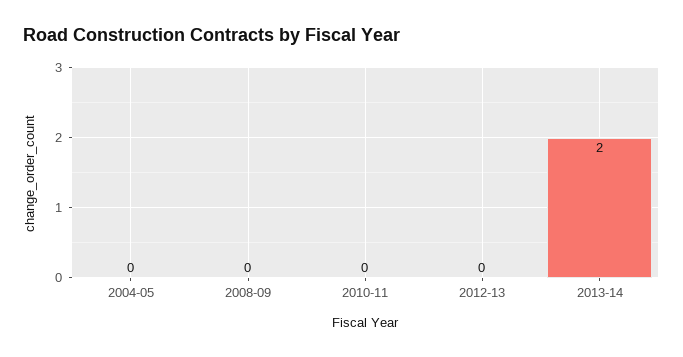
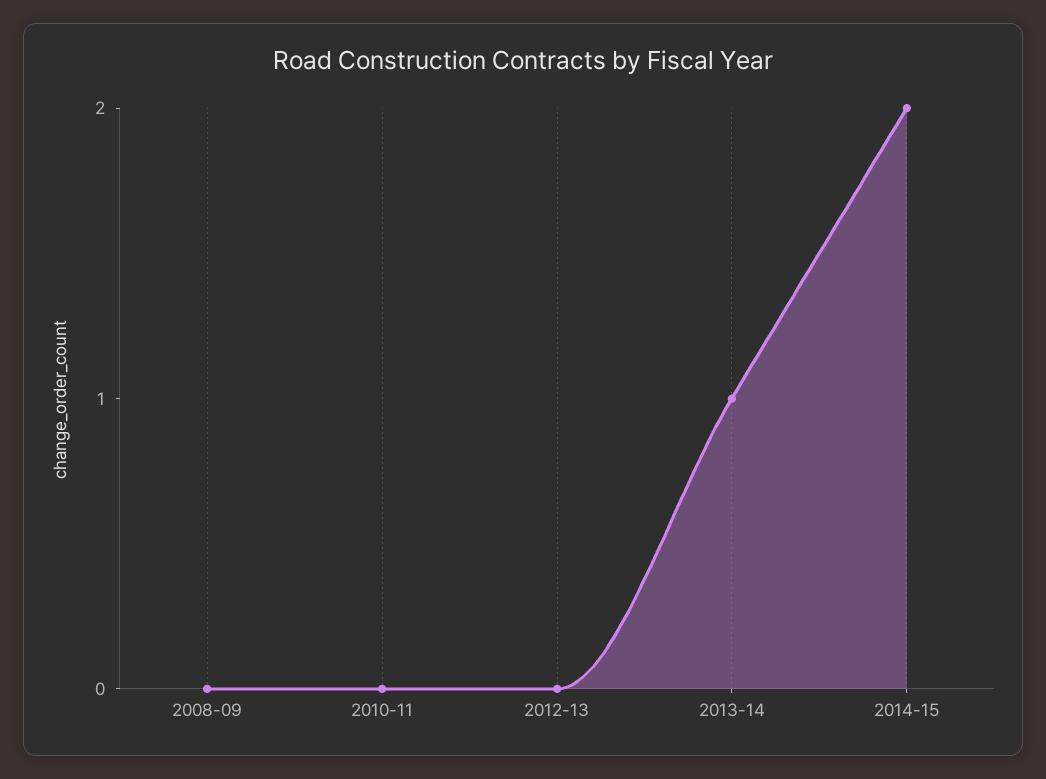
2004-05: 0 -> none
2013-14: 2 -> 1
2014-15: none -> 2

